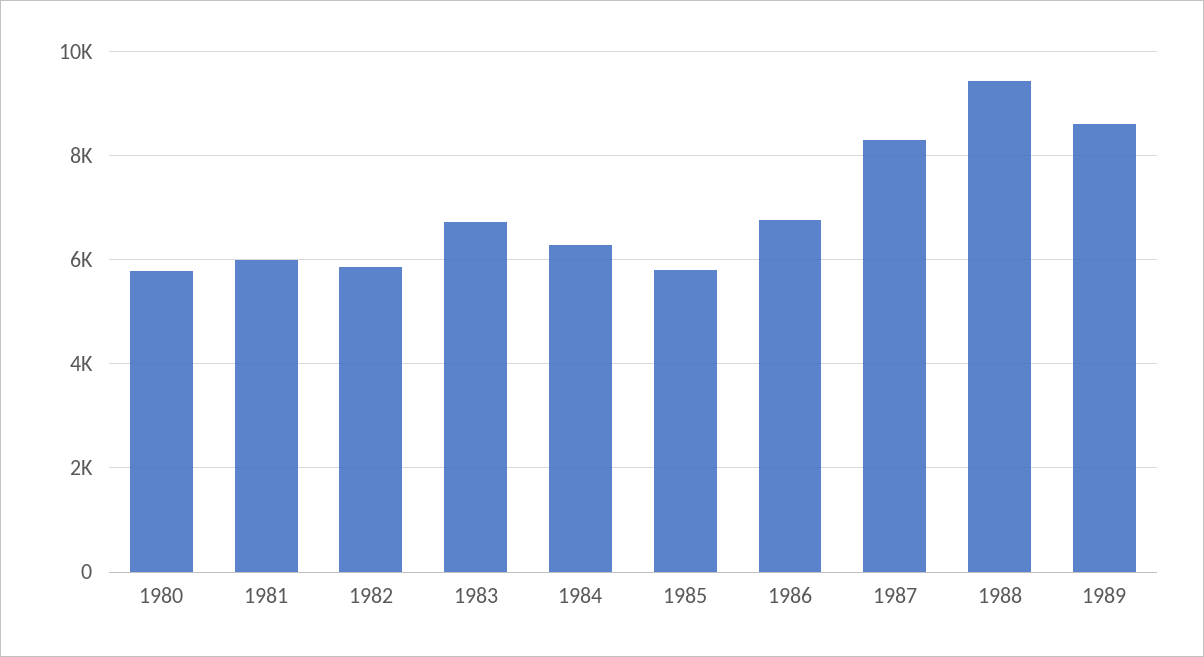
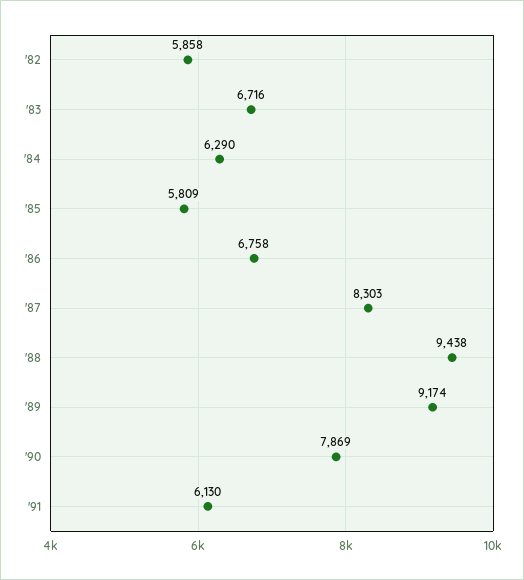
1980: 5800 -> none
1981: 6000 -> none
1989: 8600 -> 9174
'90: none -> 7869
'91: none -> 6130

